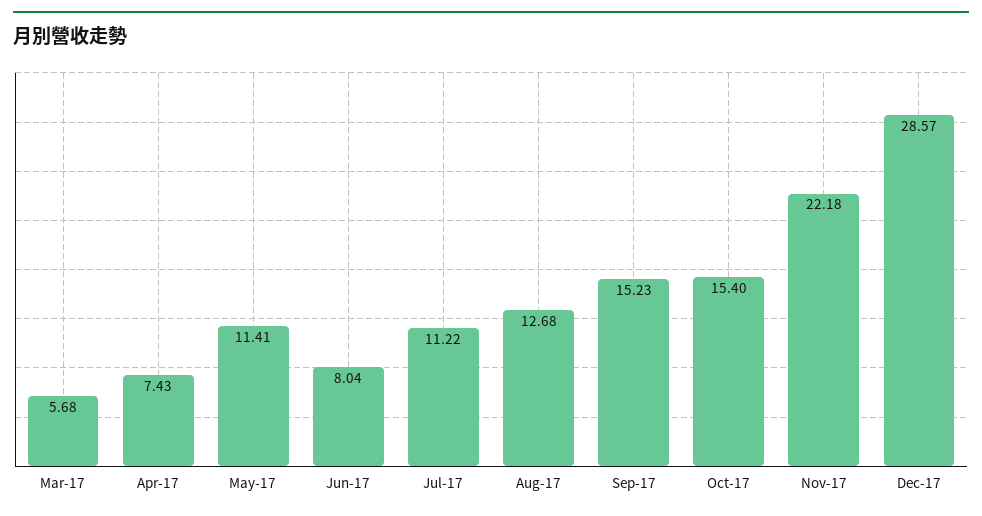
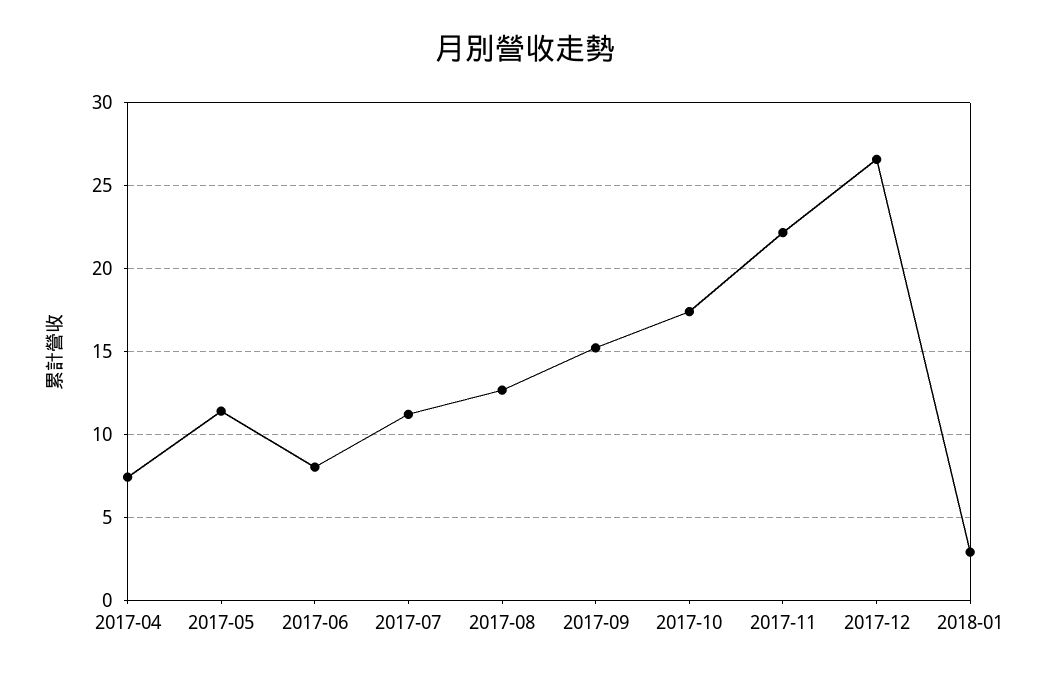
Mar-17: 5.68 -> none
Oct-17: 15.4 -> 17.5
Dec-17: 28.57 -> 26.5
2018-01: none -> 3

